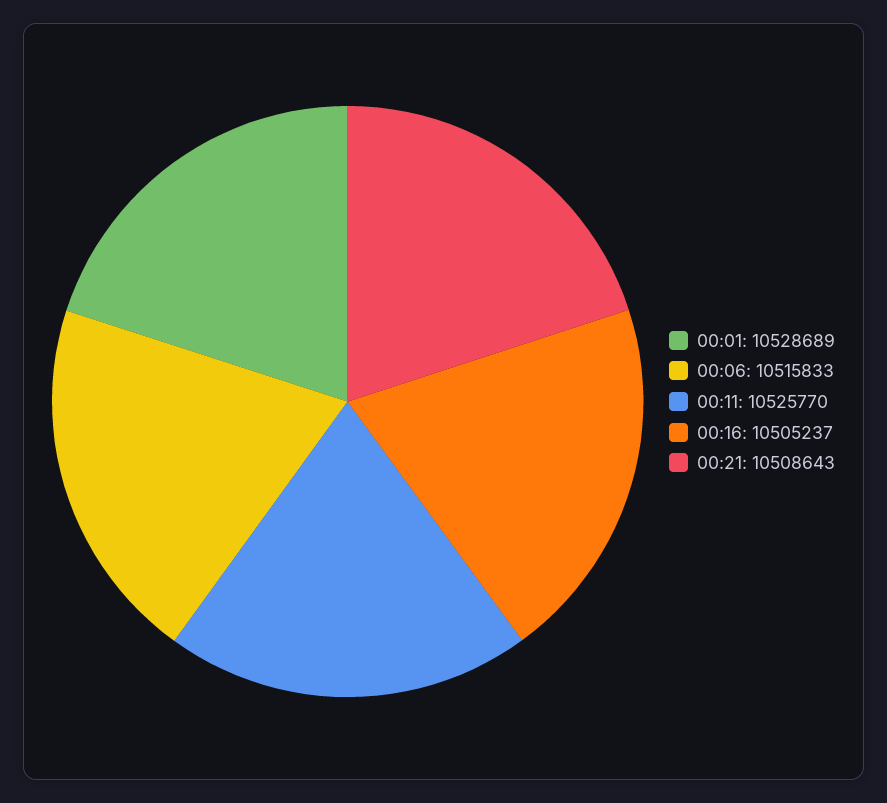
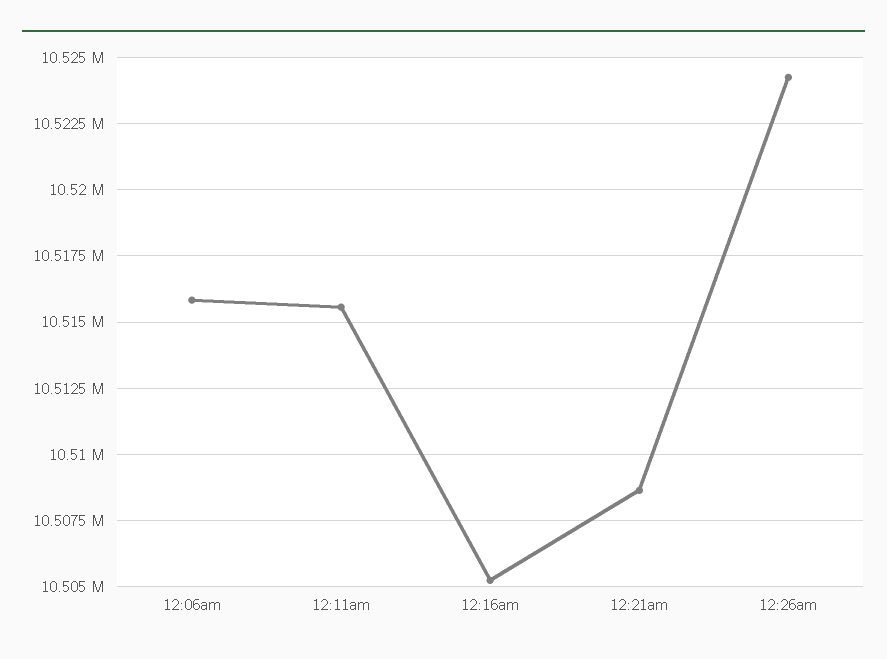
00:01: 10528689 -> none
00:11: 10525770 -> 10515500
12:26am: none -> 10524250

